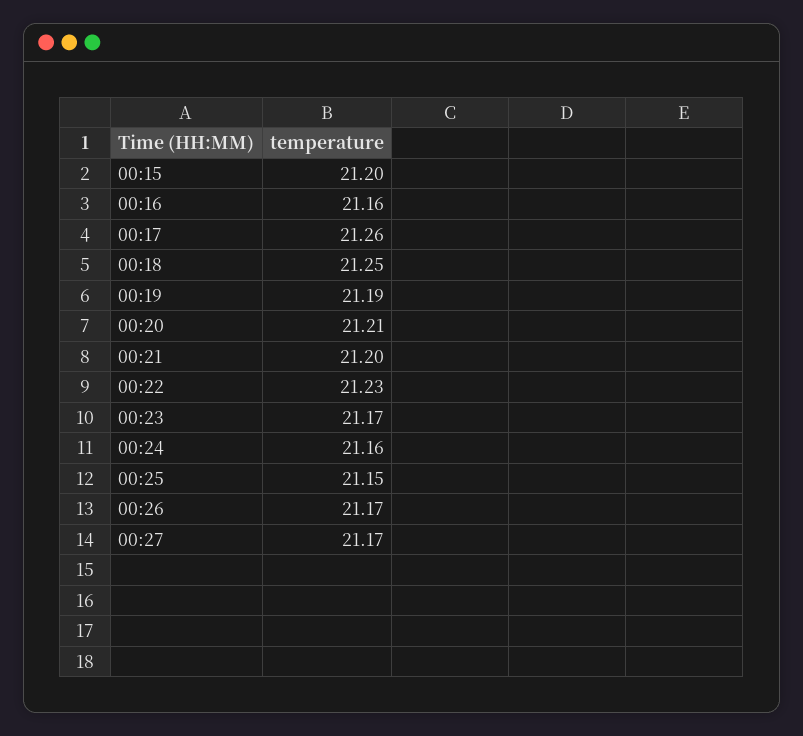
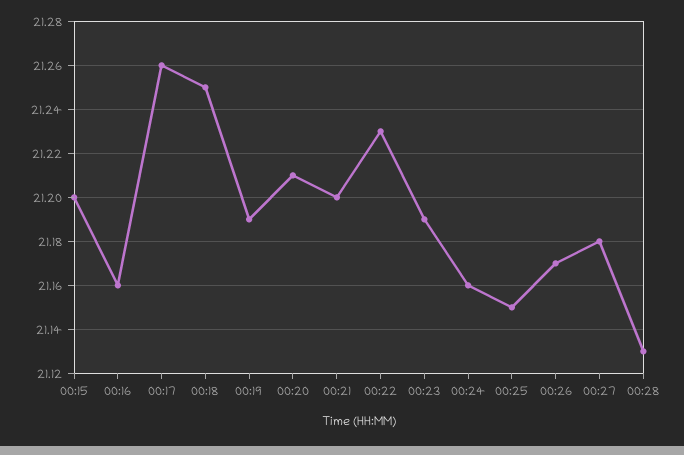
00:23: 21.17 -> 21.19
00:27: 21.17 -> 21.18
00:28: none -> 21.13

